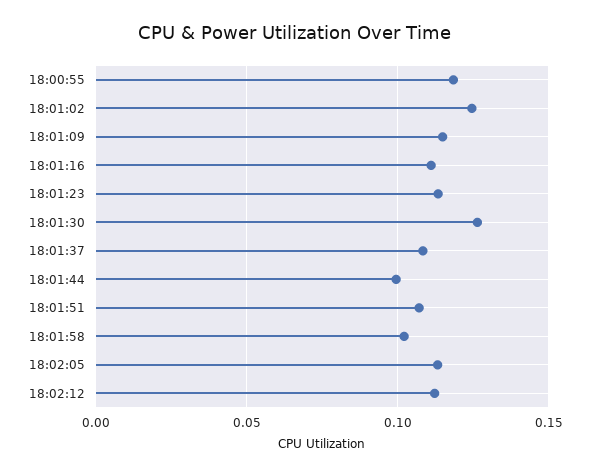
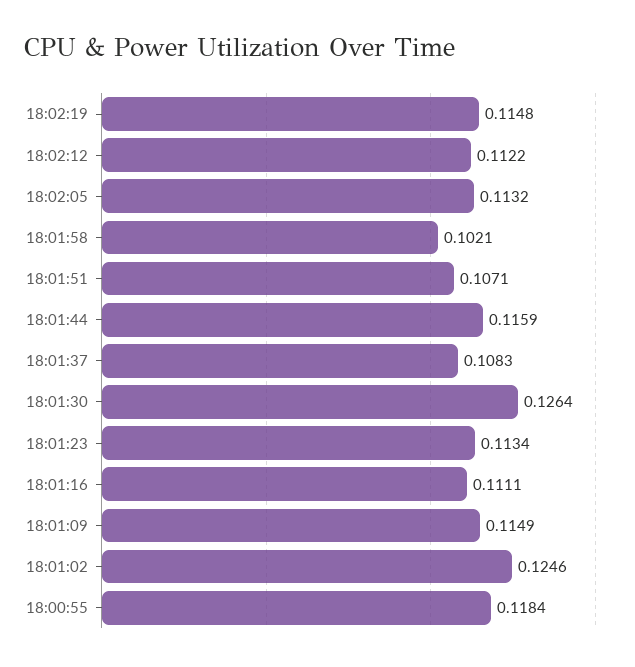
18:01:44: 0.1 -> 0.1159
18:02:19: none -> 0.1148

